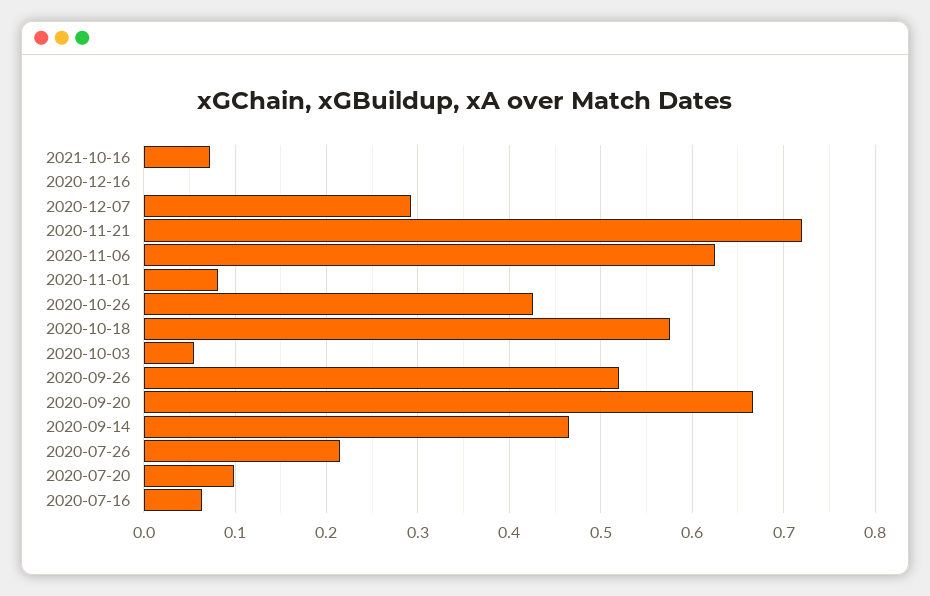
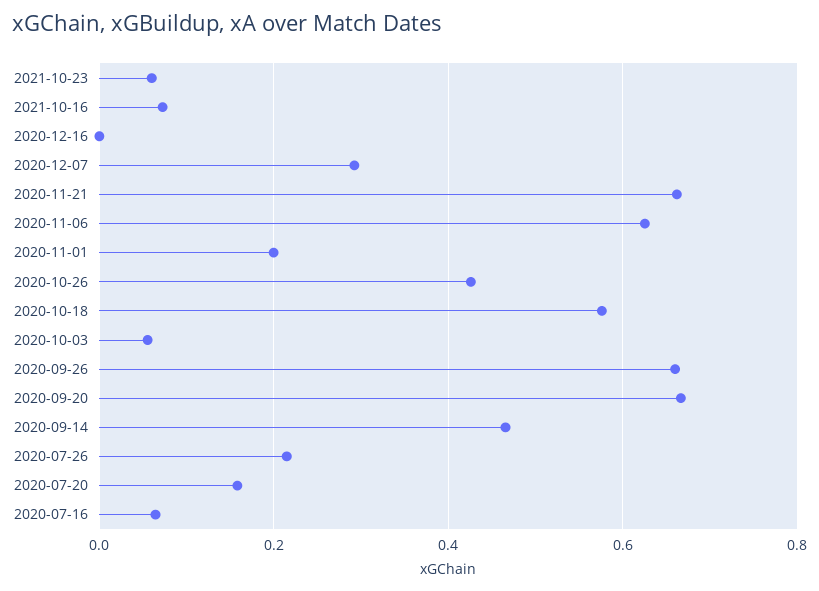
2020-11-21: 0.72 -> 0.66
2020-11-01: 0.08 -> 0.2
2020-09-26: 0.52 -> 0.66
2020-07-20: 0.1 -> 0.16
2021-10-23: none -> 0.06

